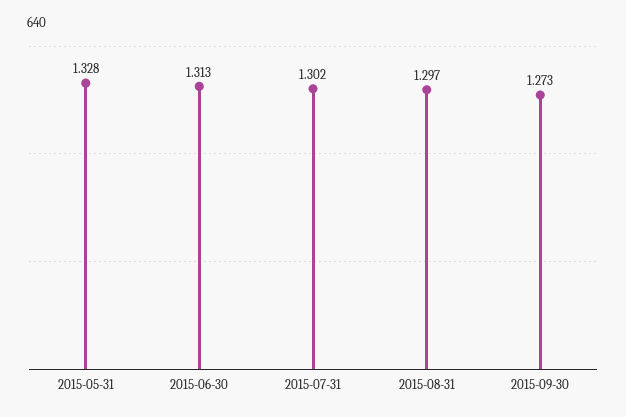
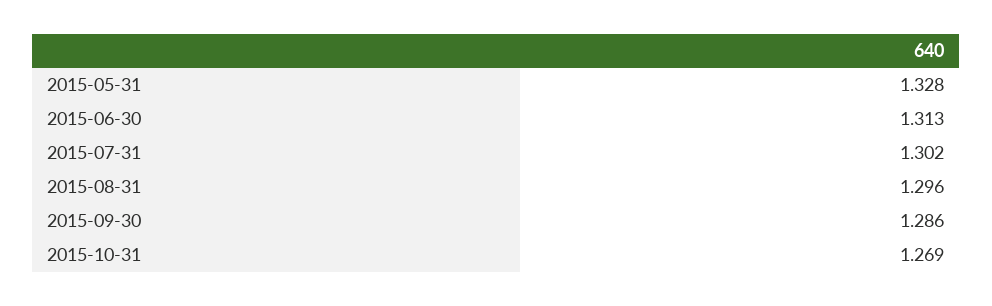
2015-08-31: 1.297 -> 1.296
2015-09-30: 1.273 -> 1.286
2015-10-31: none -> 1.269

